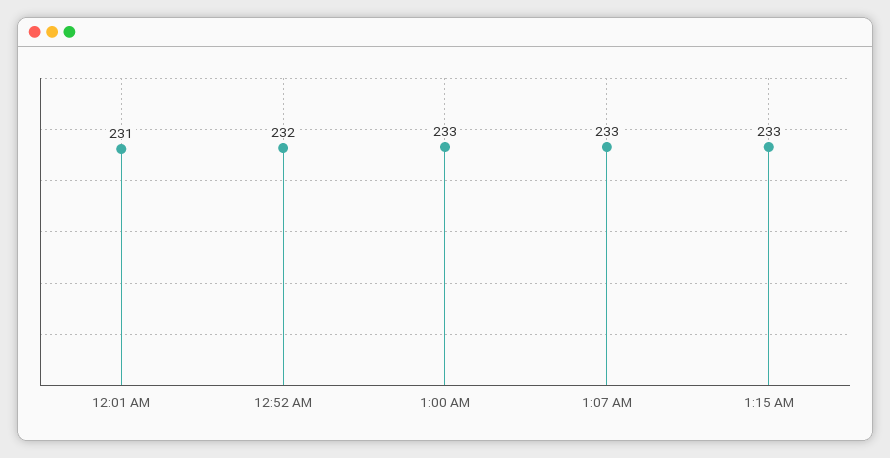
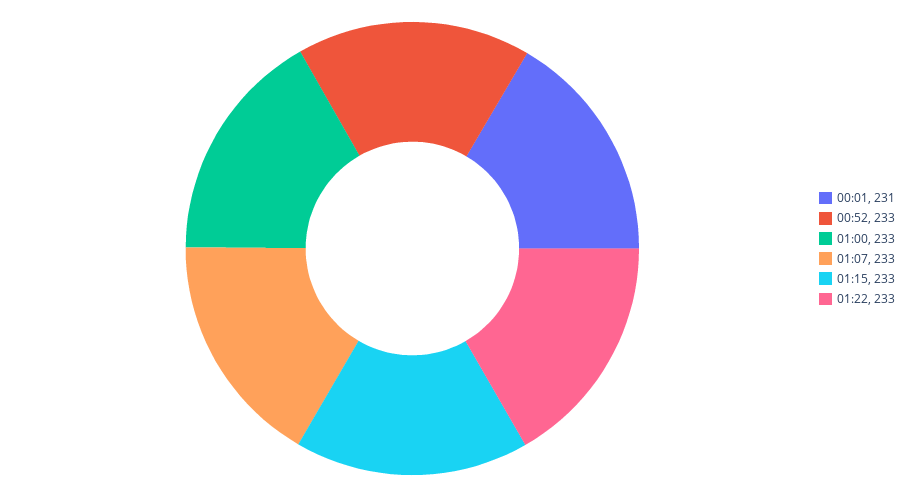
12:52 AM: 232 -> 233
01:22: none -> 233

